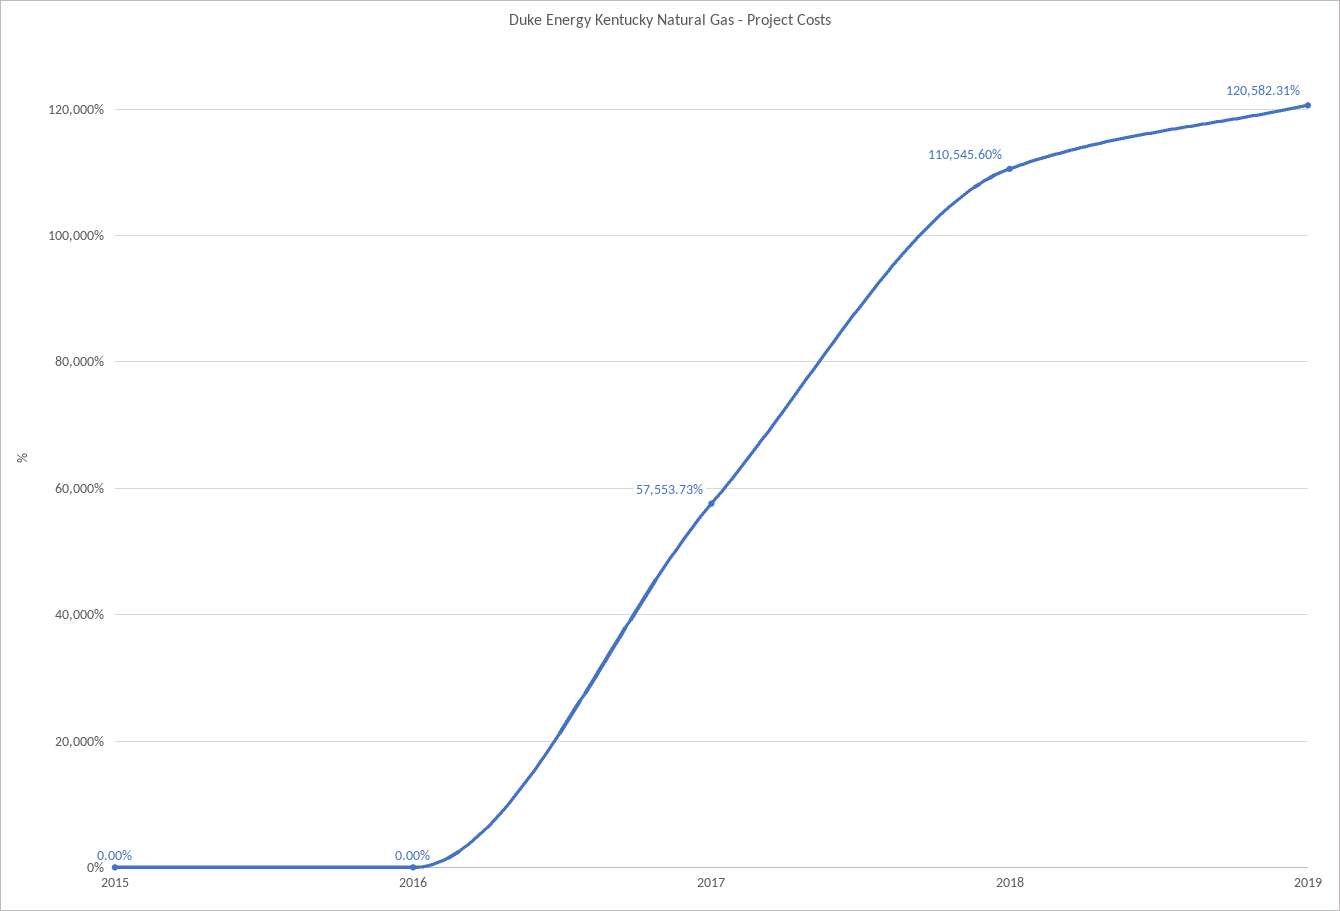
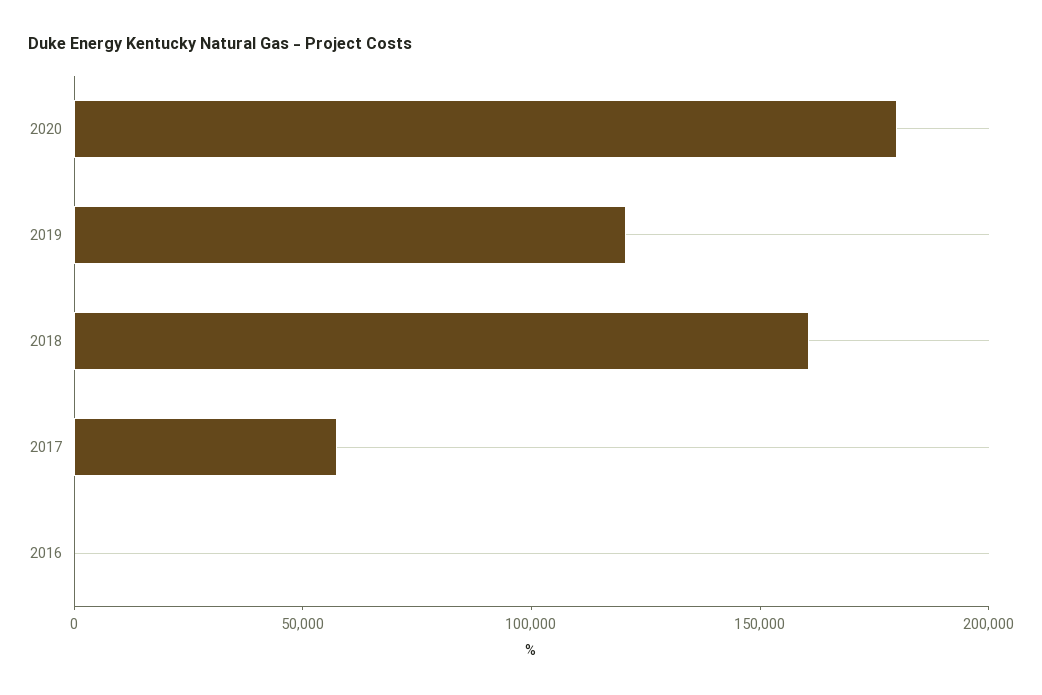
2015: 0 -> none
2018: 110545.6 -> 160000
2020: none -> 180000

